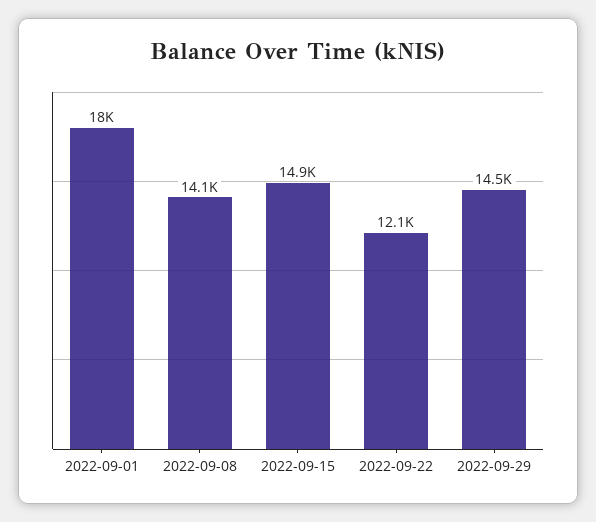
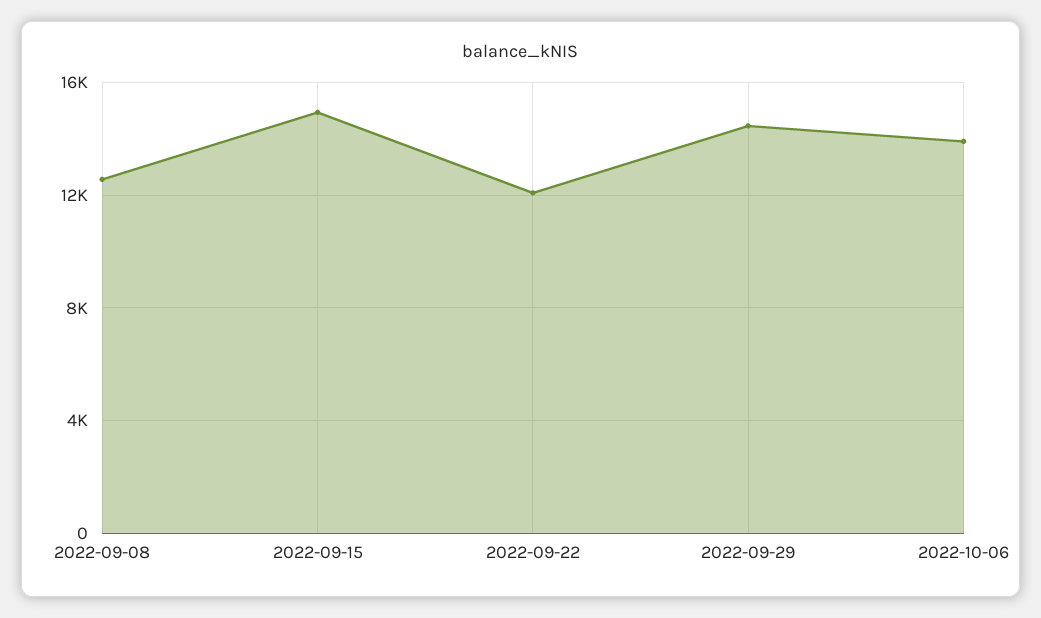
2022-09-01: 18000 -> none
2022-09-08: 14100 -> 12500
2022-10-06: none -> 14000

